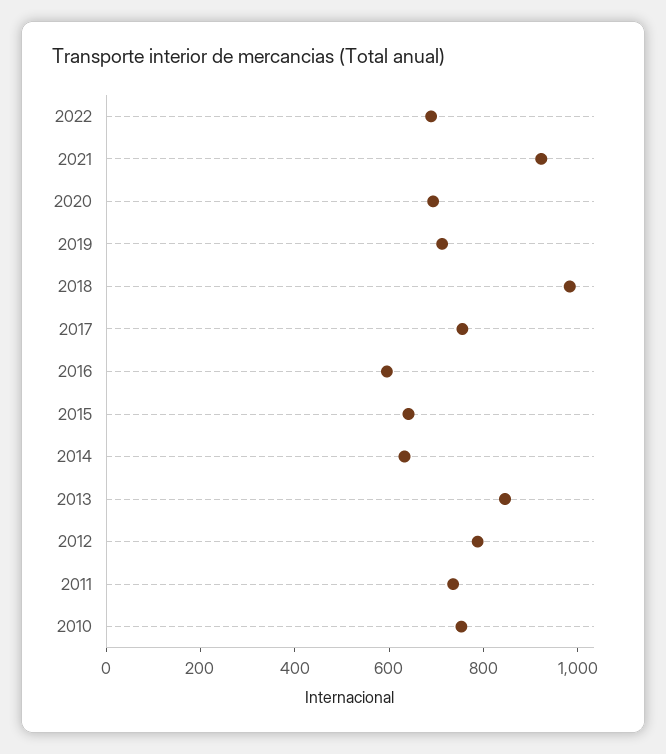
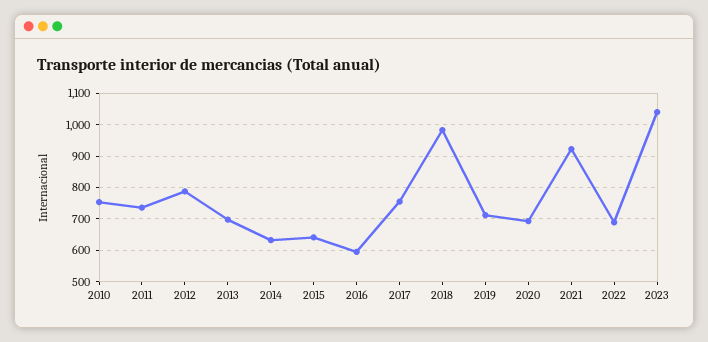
2013: 850 -> 700
2023: none -> 1040

